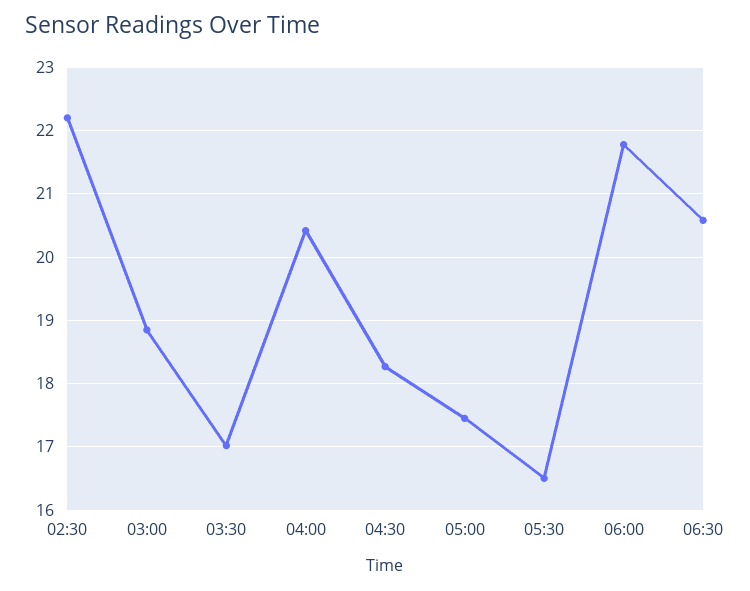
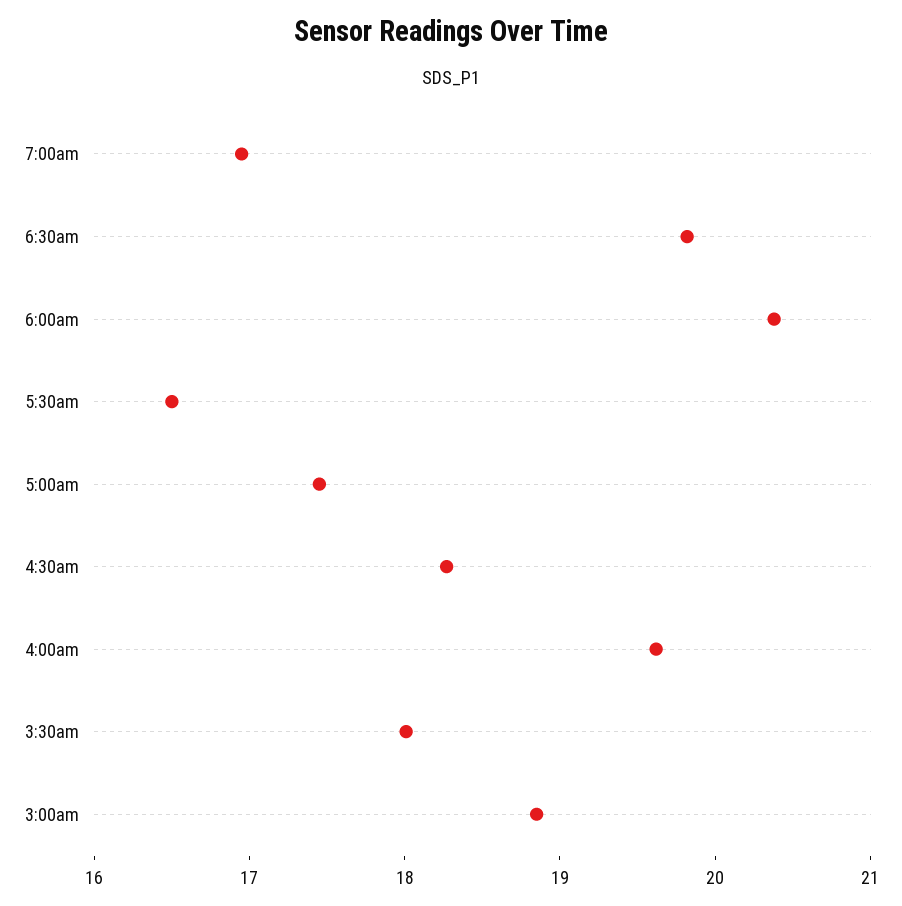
02:30: 22.2 -> none
03:30: 17 -> 18
04:00: 20.4 -> 19.6
06:00: 21.8 -> 20.4
06:30: 20.6 -> 19.8
7:00am: none -> 17

